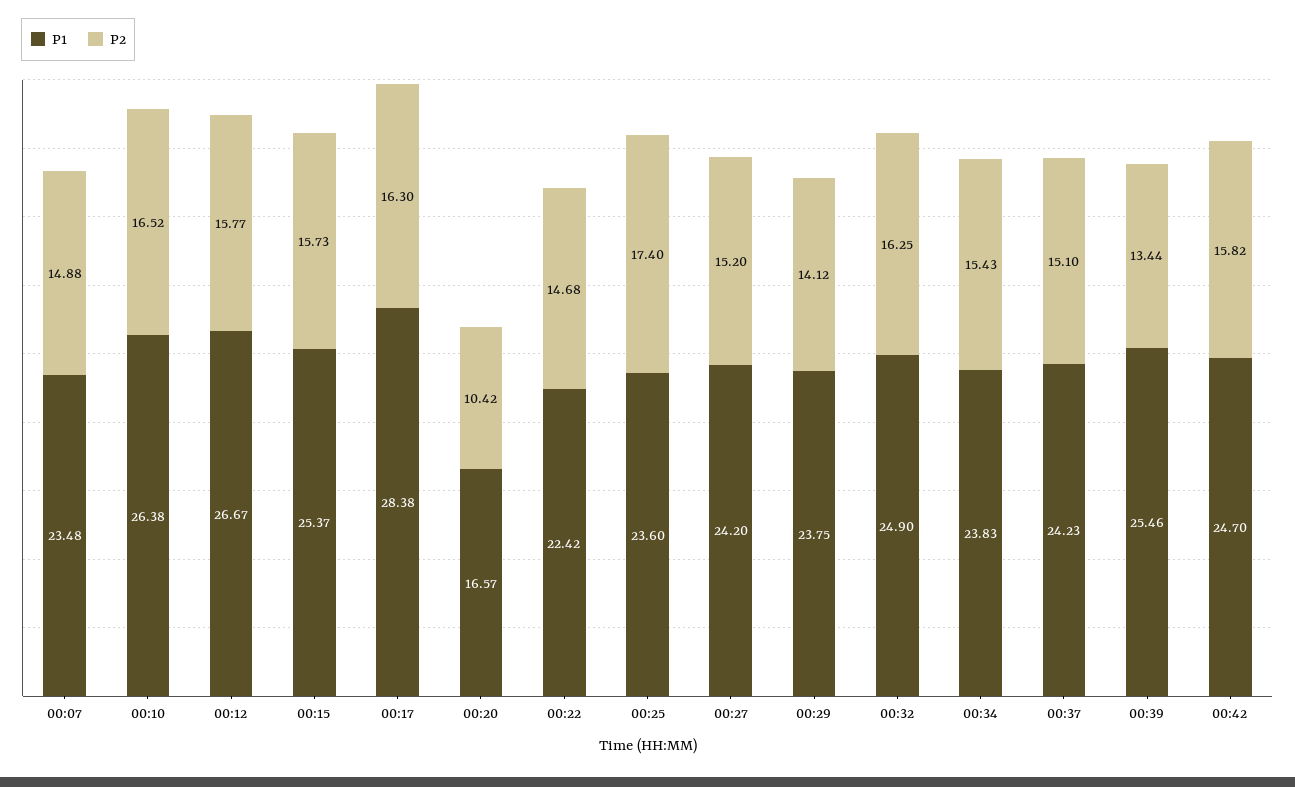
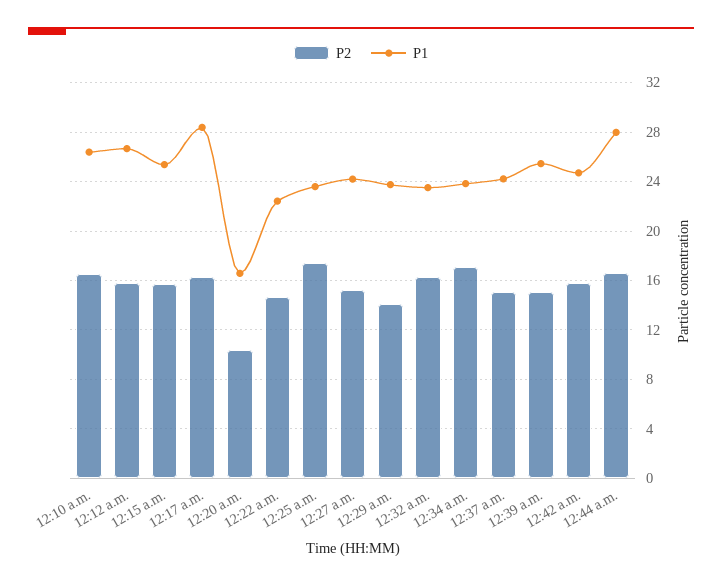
P1, 00:07: 23.48 -> none
P2, 00:07: 14.88 -> none
P1, 00:32: 24.9 -> 23.5
P2, 00:34: 15.43 -> 17
P2, 00:39: 13.44 -> 15
P2, 12:44 a.m.: none -> 16.5
P1, 12:44 a.m.: none -> 28

